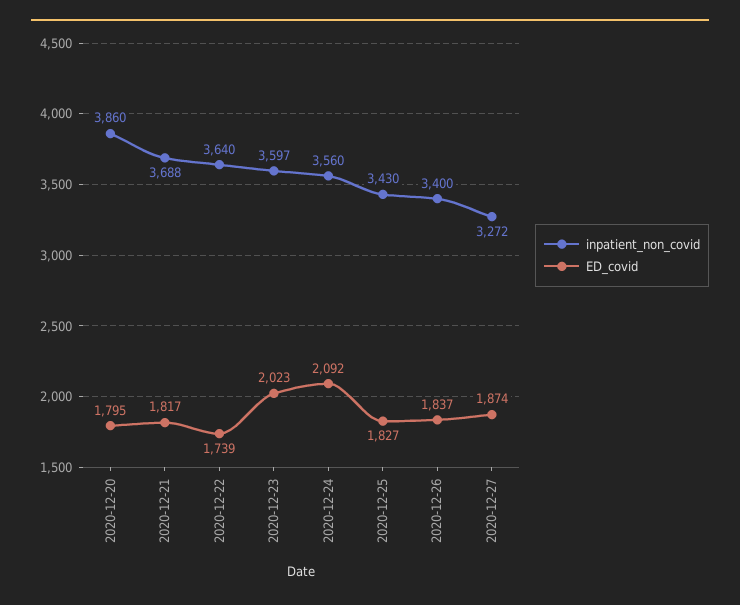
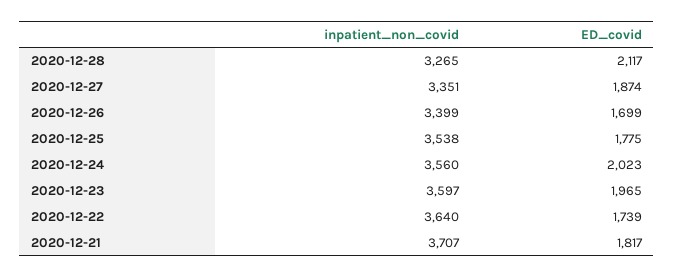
inpatient_non_covid, 2020-12-20: 3860 -> none
ED_covid, 2020-12-20: 1795 -> none
inpatient_non_covid, 2020-12-21: 3688 -> 3707
ED_covid, 2020-12-23: 2023 -> 1965
ED_covid, 2020-12-24: 2092 -> 2023
inpatient_non_covid, 2020-12-25: 3430 -> 3538
ED_covid, 2020-12-25: 1827 -> 1775
inpatient_non_covid, 2020-12-26: 3400 -> 3399
ED_covid, 2020-12-26: 1837 -> 1699
inpatient_non_covid, 2020-12-27: 3272 -> 3351
inpatient_non_covid, 2020-12-28: none -> 3265
ED_covid, 2020-12-28: none -> 2117

